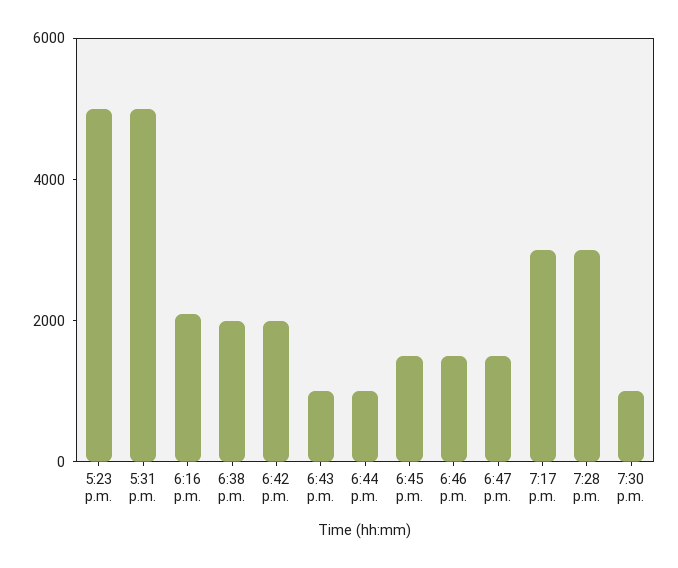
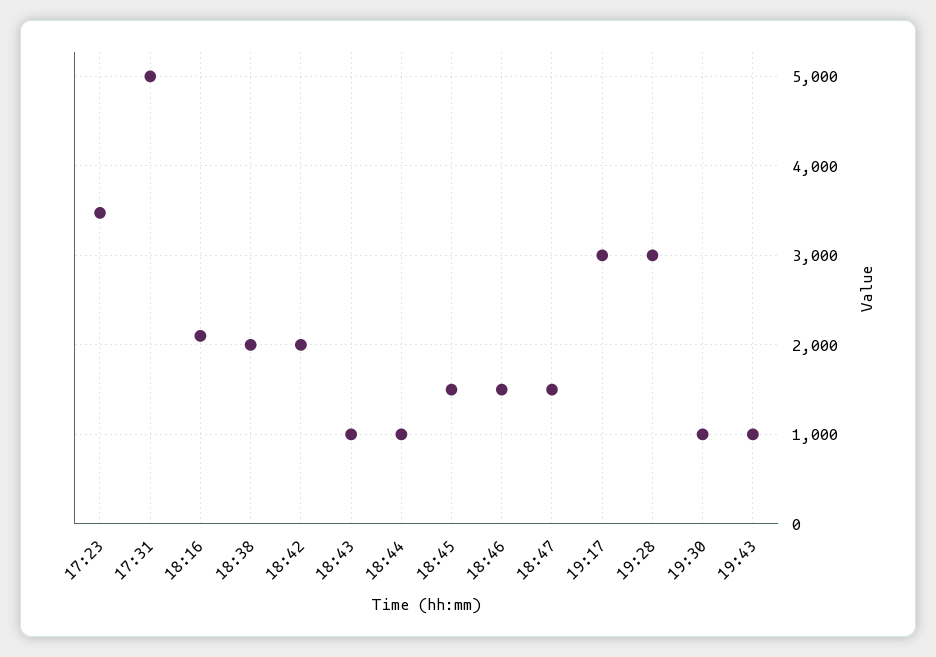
5:23 p.m.: 5000 -> 3500
19:43: none -> 1000

